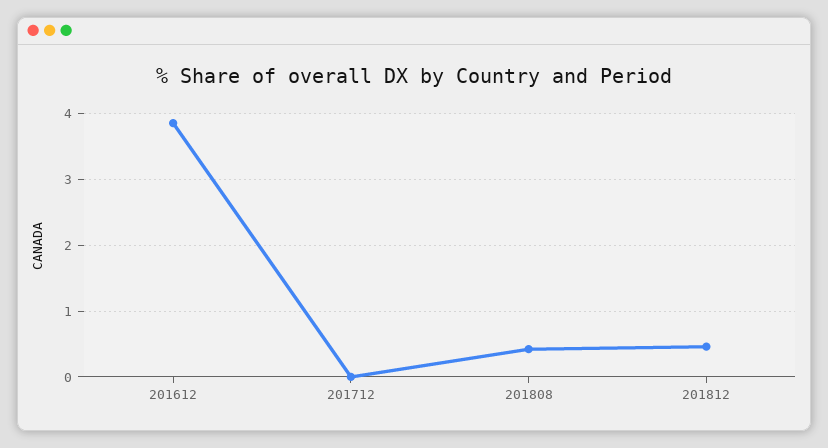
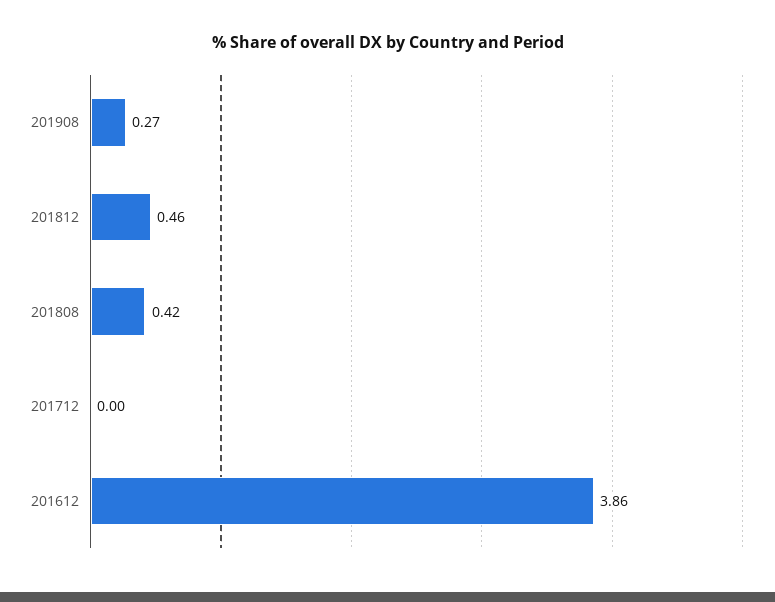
201908: none -> 0.27

